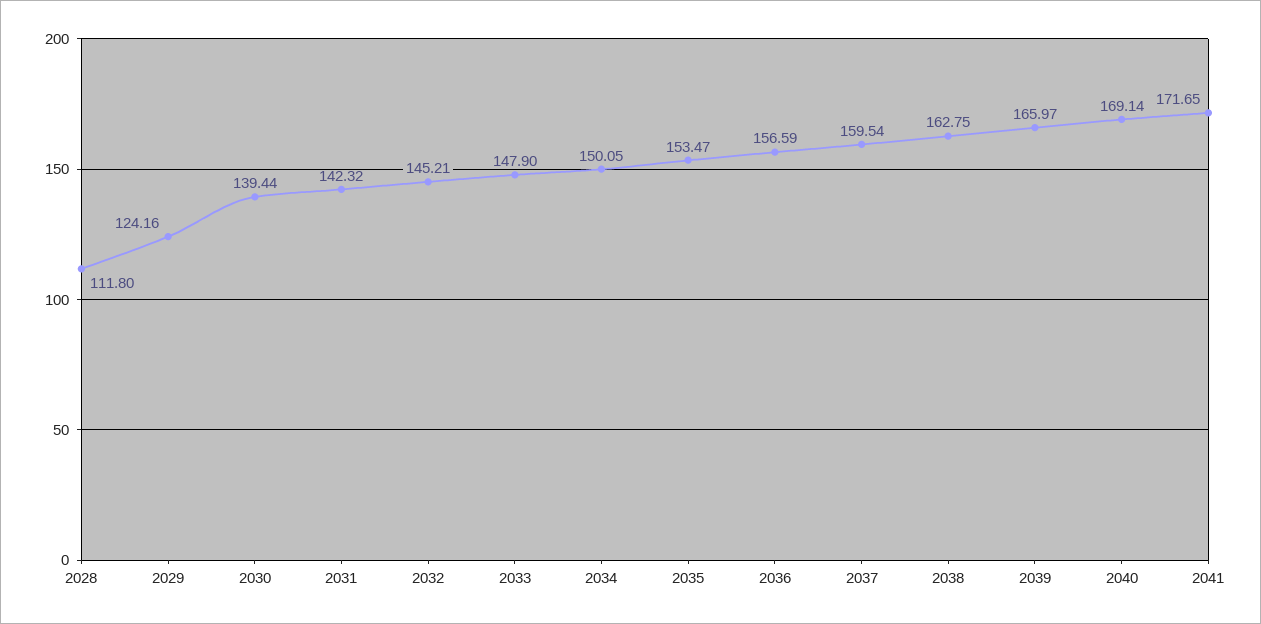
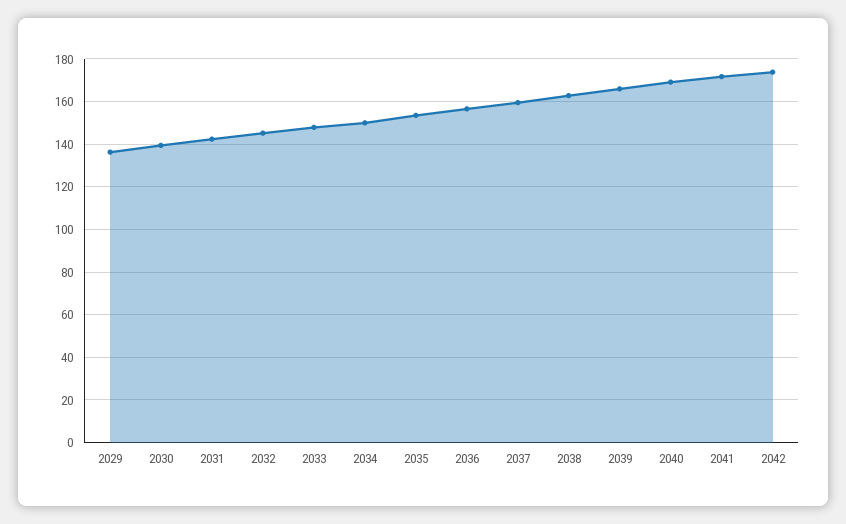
2028: 111.8 -> none
2029: 124.16 -> 135
2042: none -> 175

